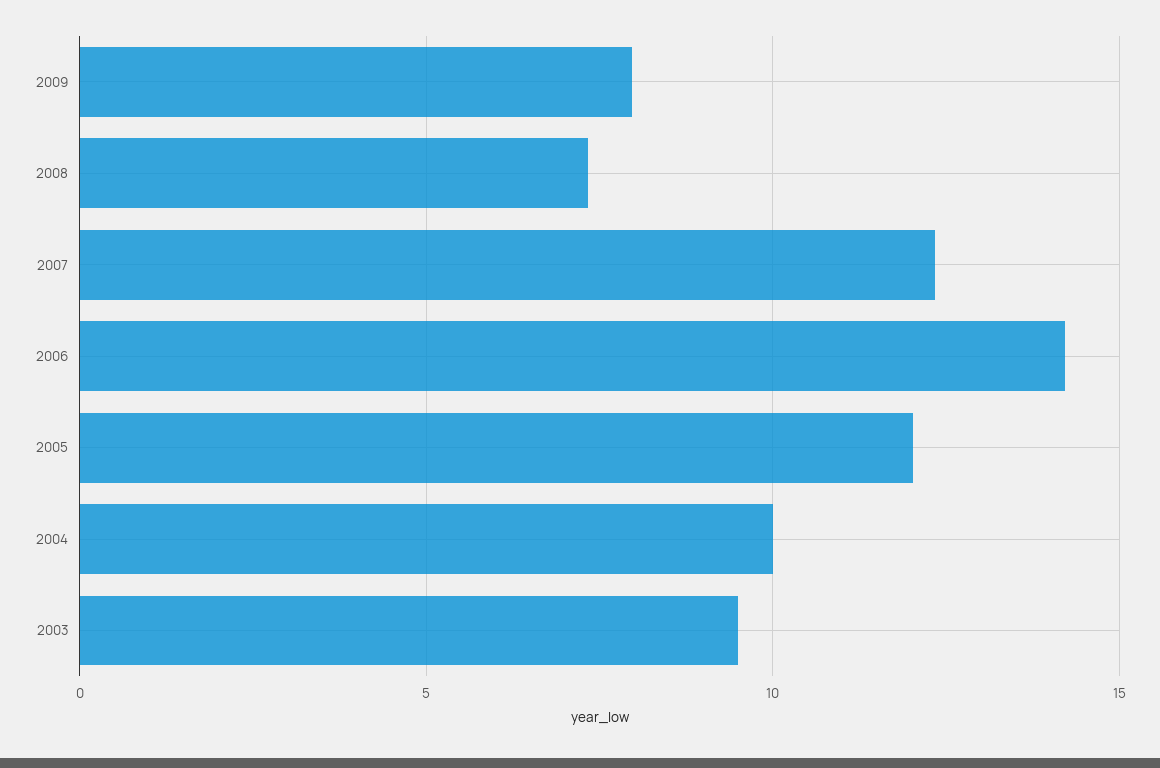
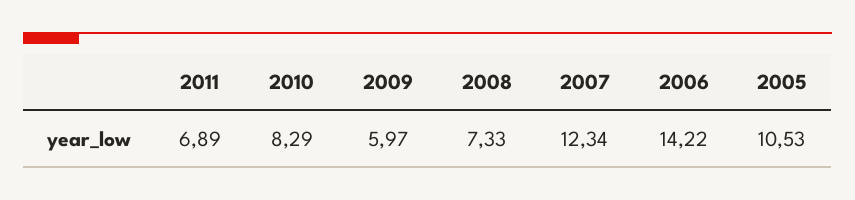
2009: 8 -> 5.97
2005: 12 -> 10.53
2004: 10 -> none
2003: 9.5 -> none
2011: none -> 6.89
2010: none -> 8.29

